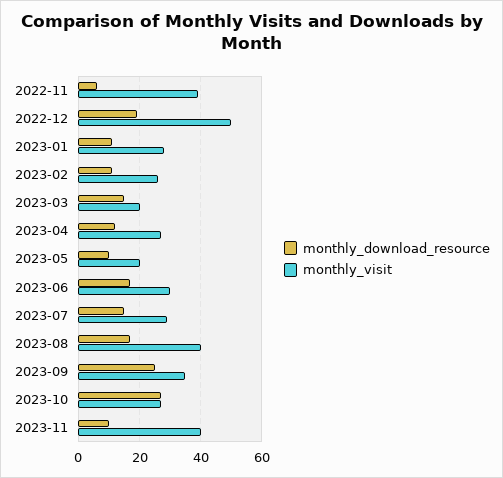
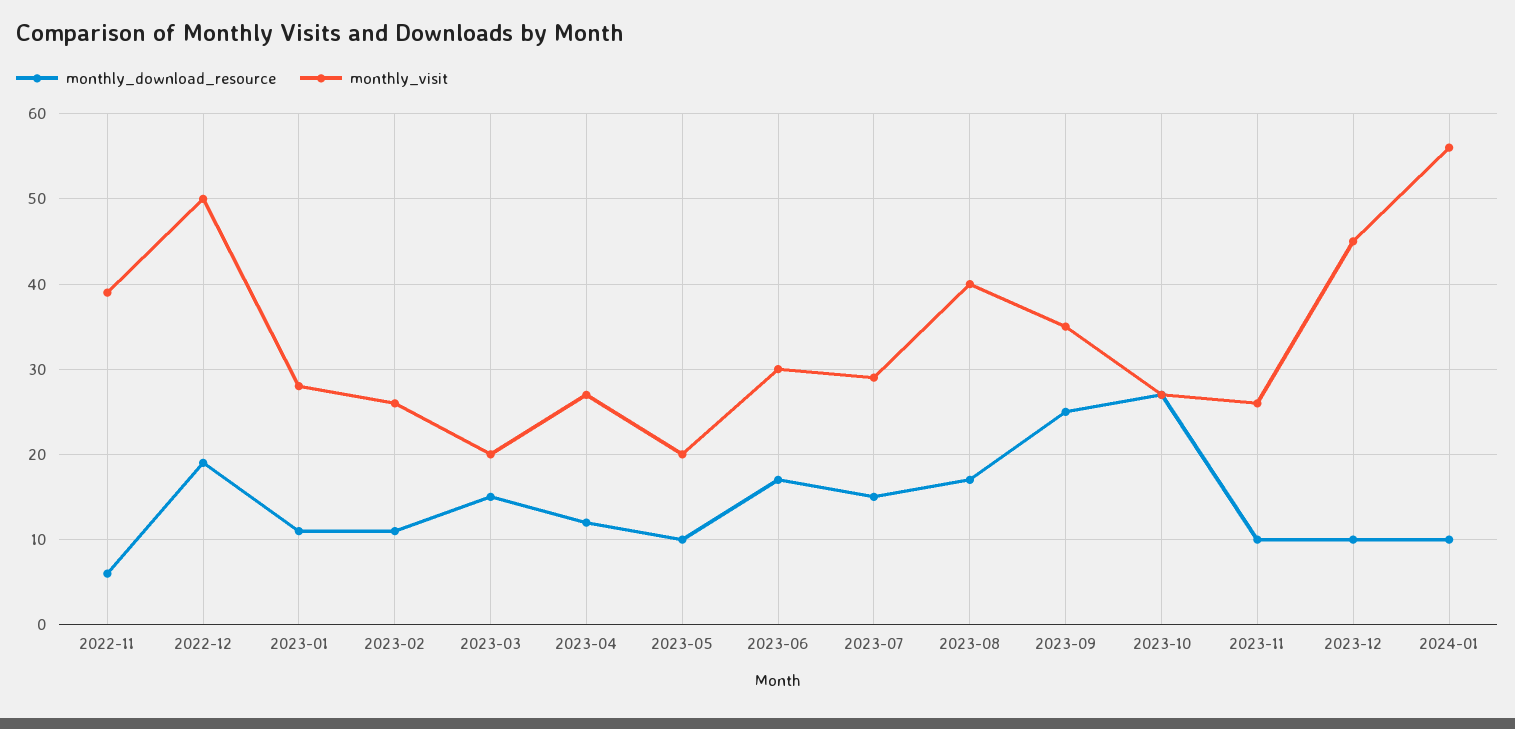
monthly_visit, 2023-11: 40 -> 26
monthly_download_resource, 2023-12: none -> 10
monthly_visit, 2023-12: none -> 45
monthly_download_resource, 2024-01: none -> 10
monthly_visit, 2024-01: none -> 56

